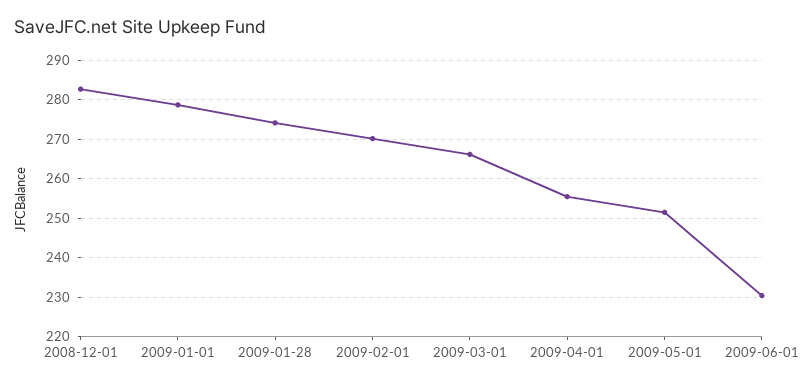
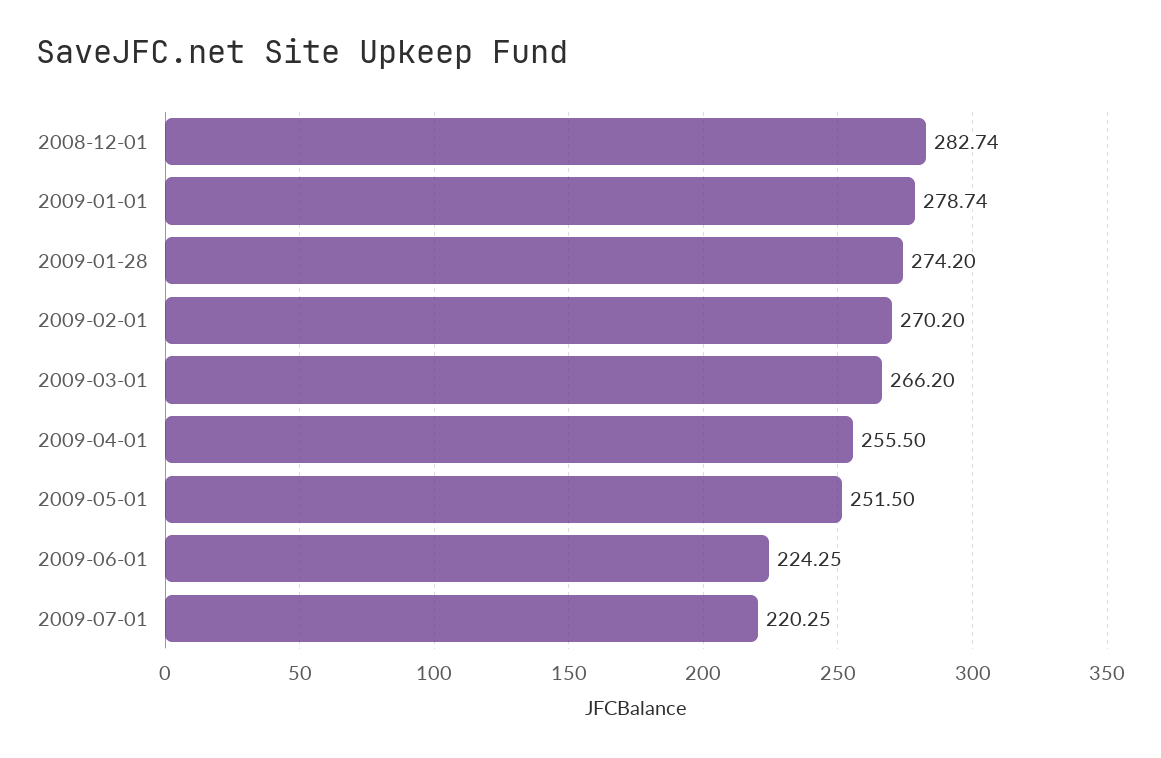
2009-06-01: 230 -> 224.25
2009-07-01: none -> 220.25

